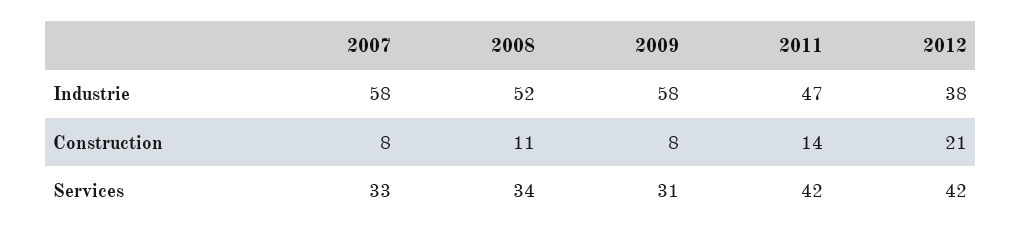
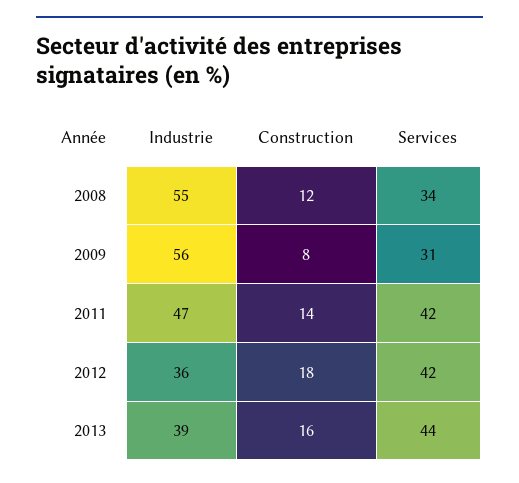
2007, Industrie: 58 -> none
2008, Industrie: 52 -> 55
2009, Industrie: 58 -> 56
2012, Industrie: 38 -> 36
2007, Construction: 8 -> none
2008, Construction: 11 -> 12
2012, Construction: 21 -> 18
2007, Services: 33 -> none
2013, Industrie: none -> 39
2013, Construction: none -> 16
2013, Services: none -> 44

